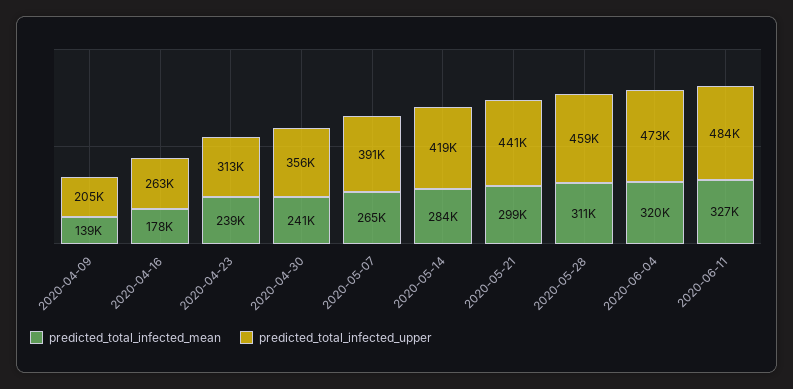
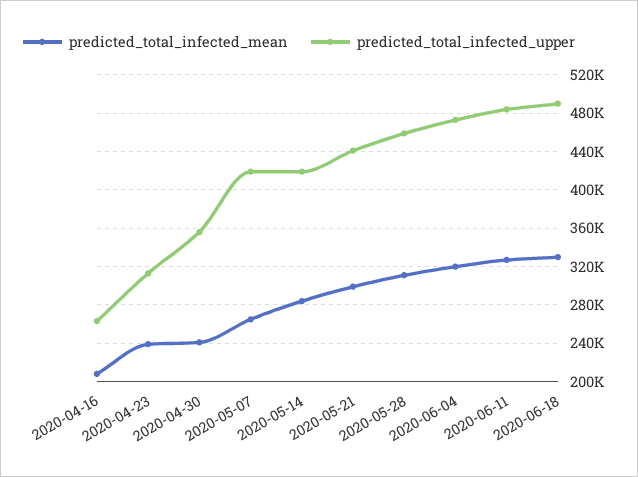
predicted_total_infected_mean, 2020-04-09: 139000 -> none
predicted_total_infected_upper, 2020-04-09: 205000 -> none
predicted_total_infected_mean, 2020-04-16: 178000 -> 210000
predicted_total_infected_upper, 2020-05-07: 391000 -> 420000
predicted_total_infected_mean, 2020-06-18: none -> 330000
predicted_total_infected_upper, 2020-06-18: none -> 490000

